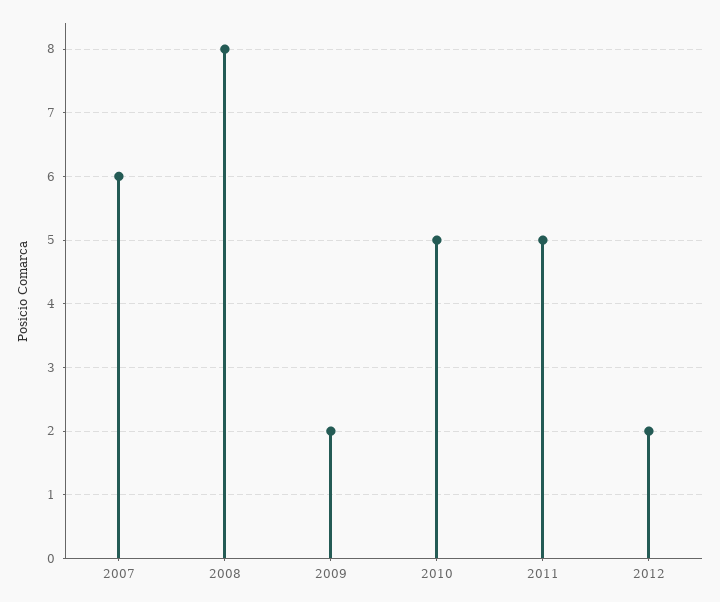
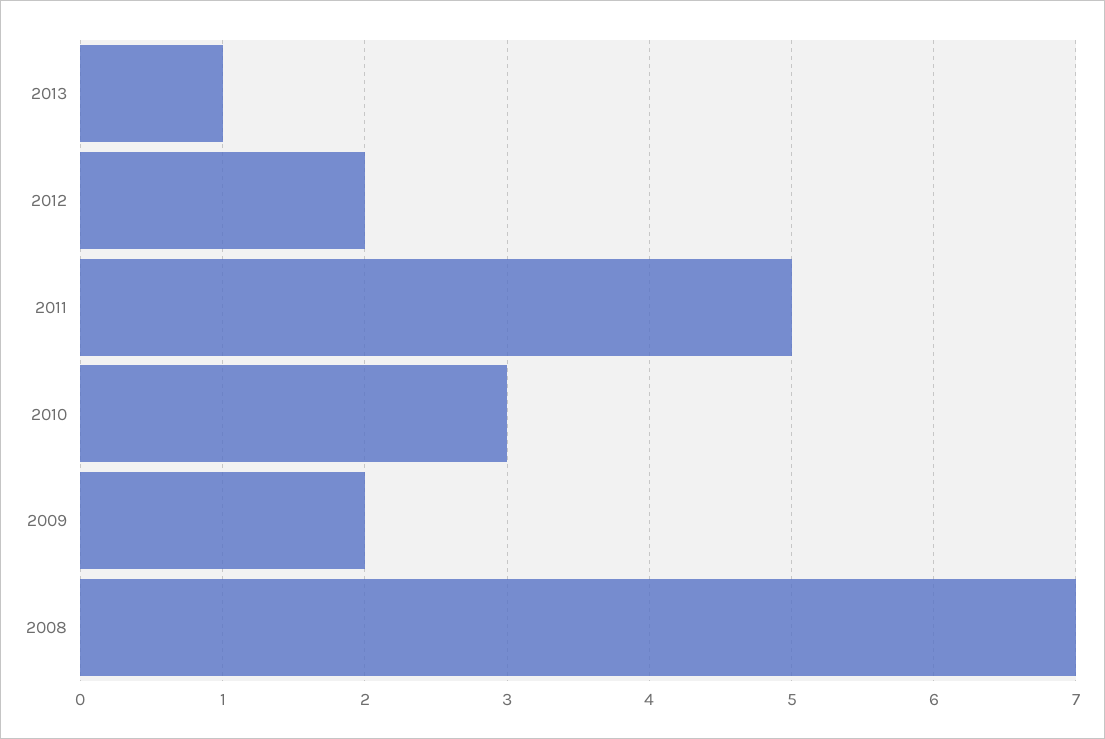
2007: 6 -> none
2008: 8 -> 7
2010: 5 -> 3
2013: none -> 1

